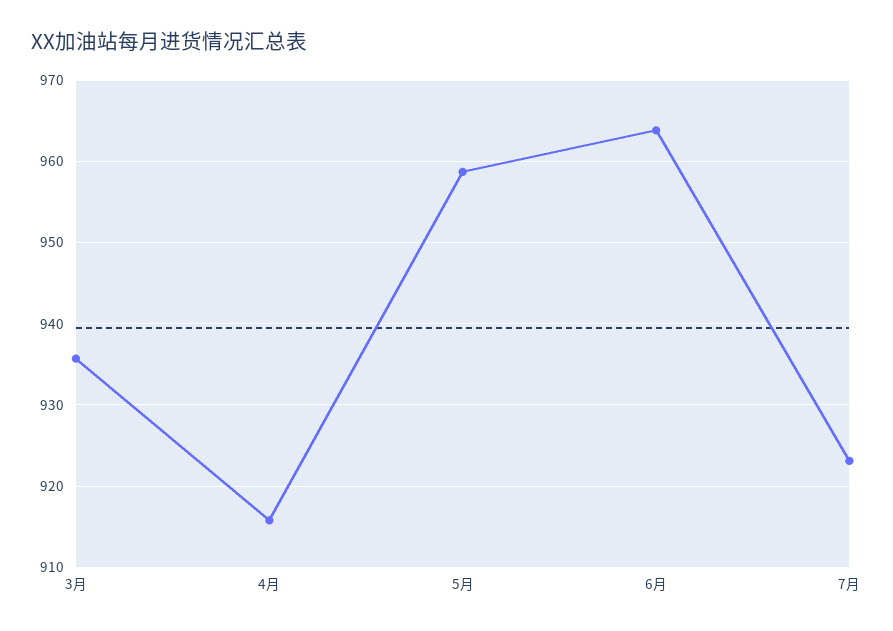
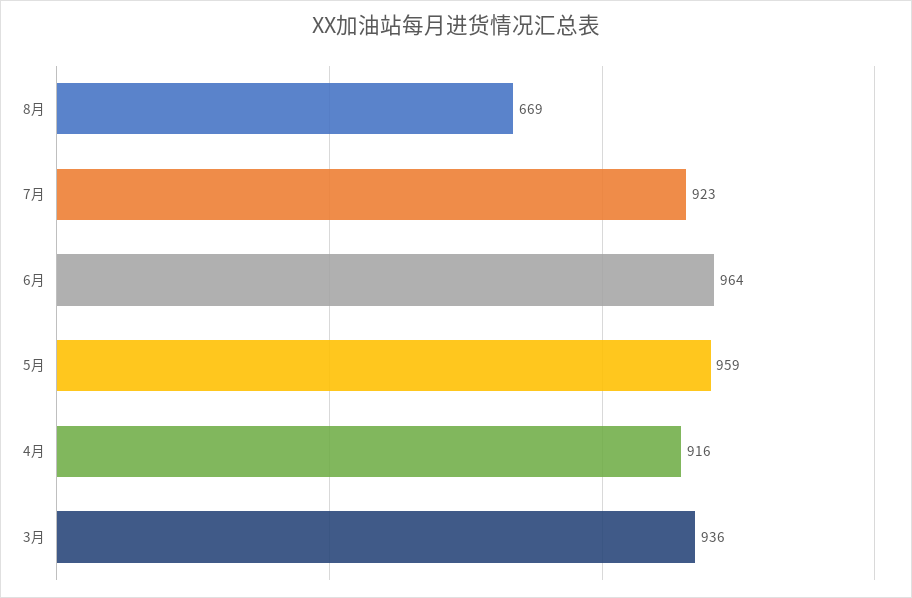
8月: none -> 669

